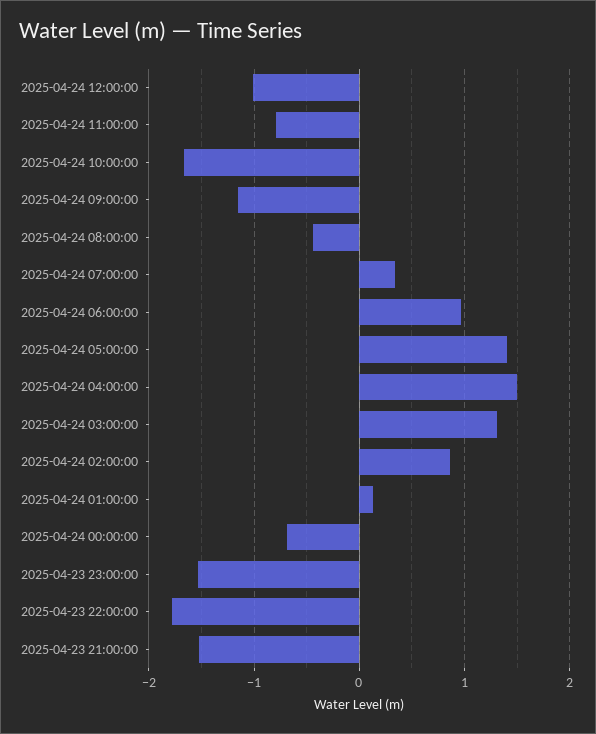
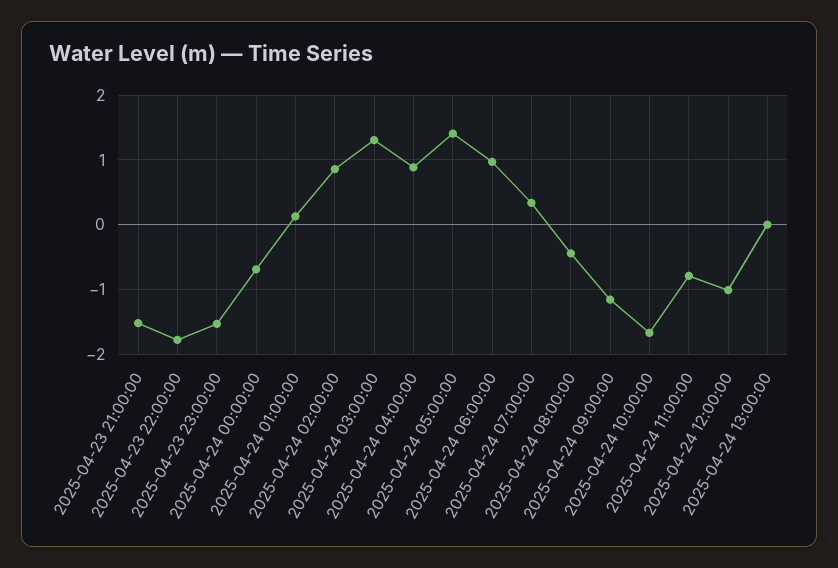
2025-04-24 04:00:00: 1.5 -> 0.9
2025-04-24 13:00:00: none -> 0

